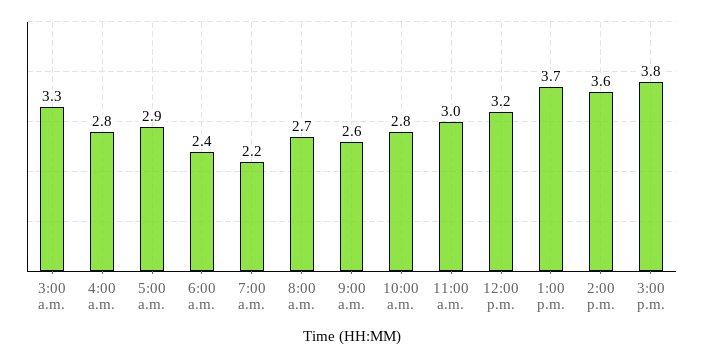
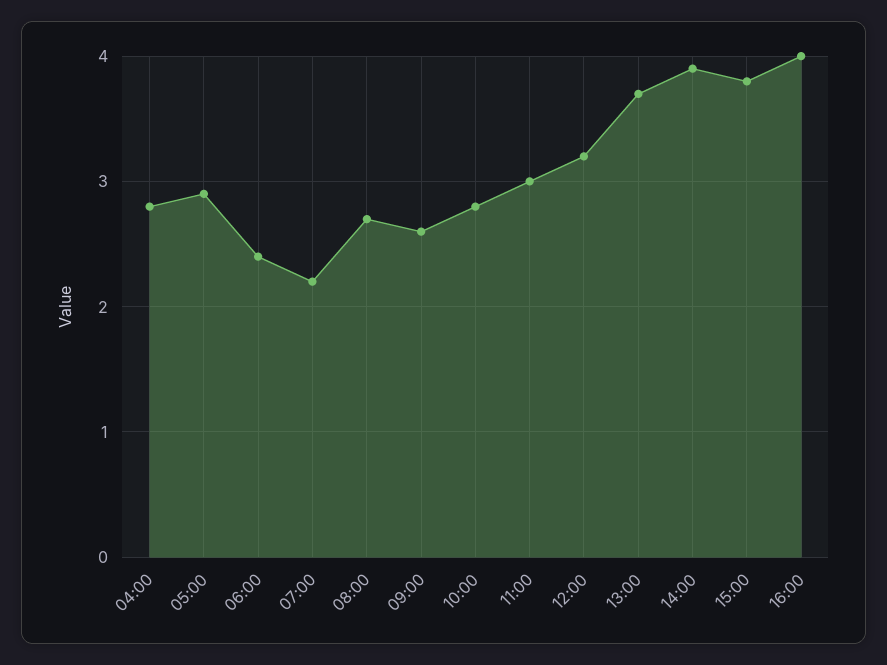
3:00 a.m.: 3.3 -> none
2:00 p.m.: 3.6 -> 3.9
16:00: none -> 4

